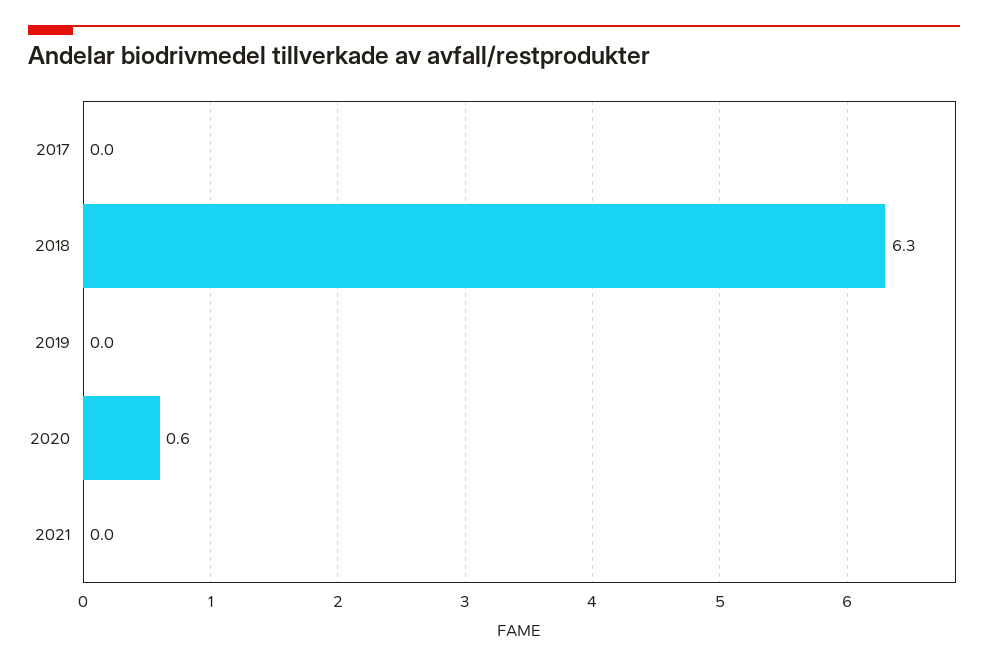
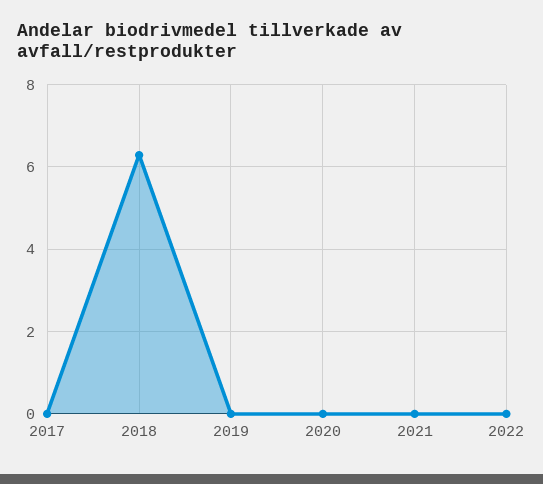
2020: 0.6 -> 0
2022: none -> 0

